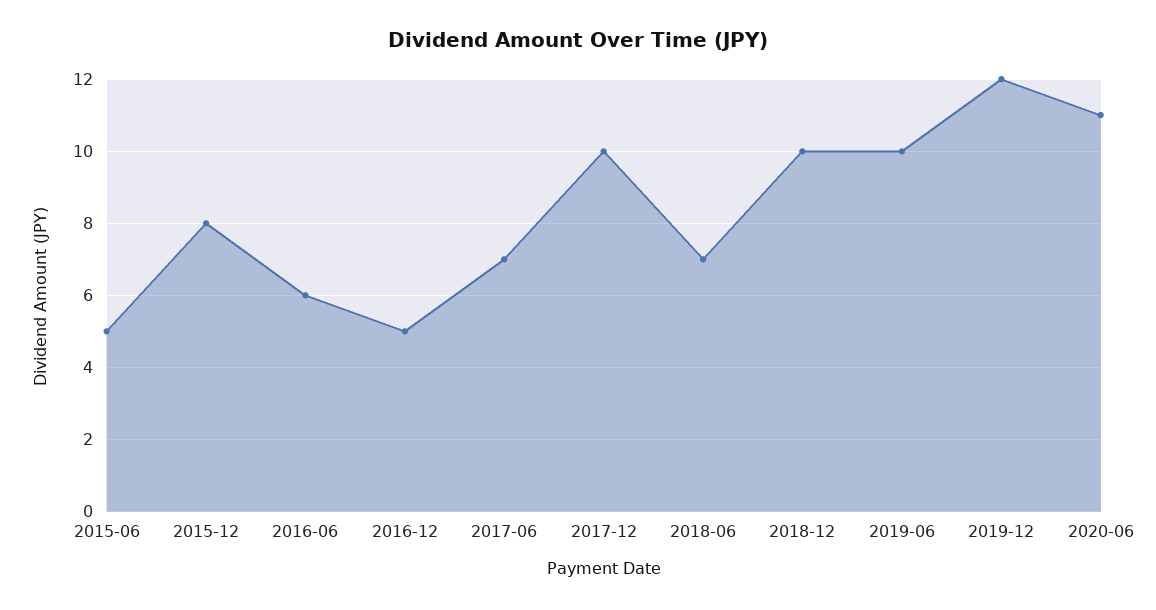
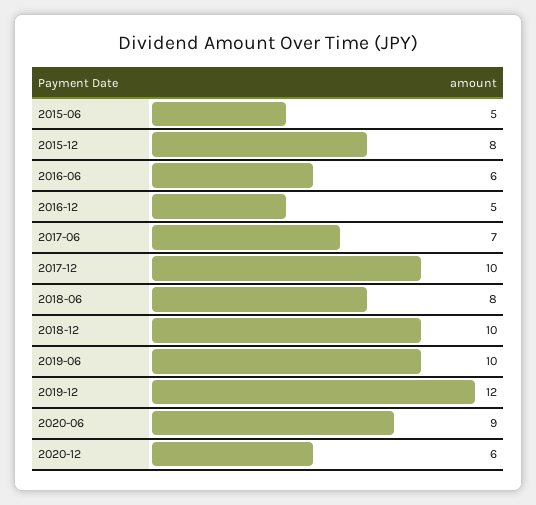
2018-06: 7 -> 8
2020-06: 11 -> 9
2020-12: none -> 6

